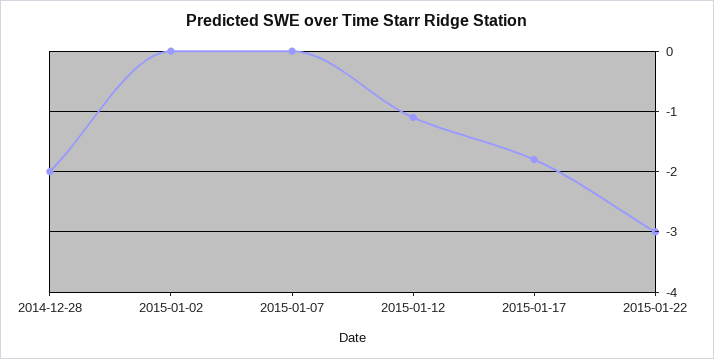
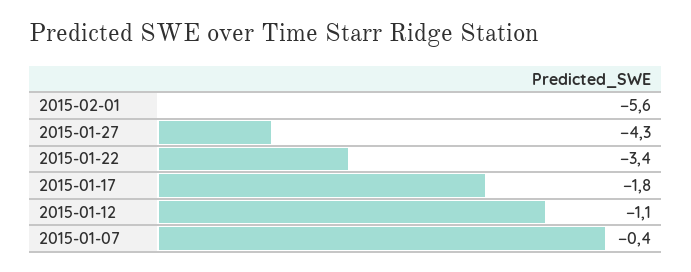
2014-12-28: -2 -> none
2015-01-02: 0 -> none
2015-01-07: 0 -> -0.4
2015-01-22: -3 -> -3.4
2015-02-01: none -> -5.6
2015-01-27: none -> -4.3

